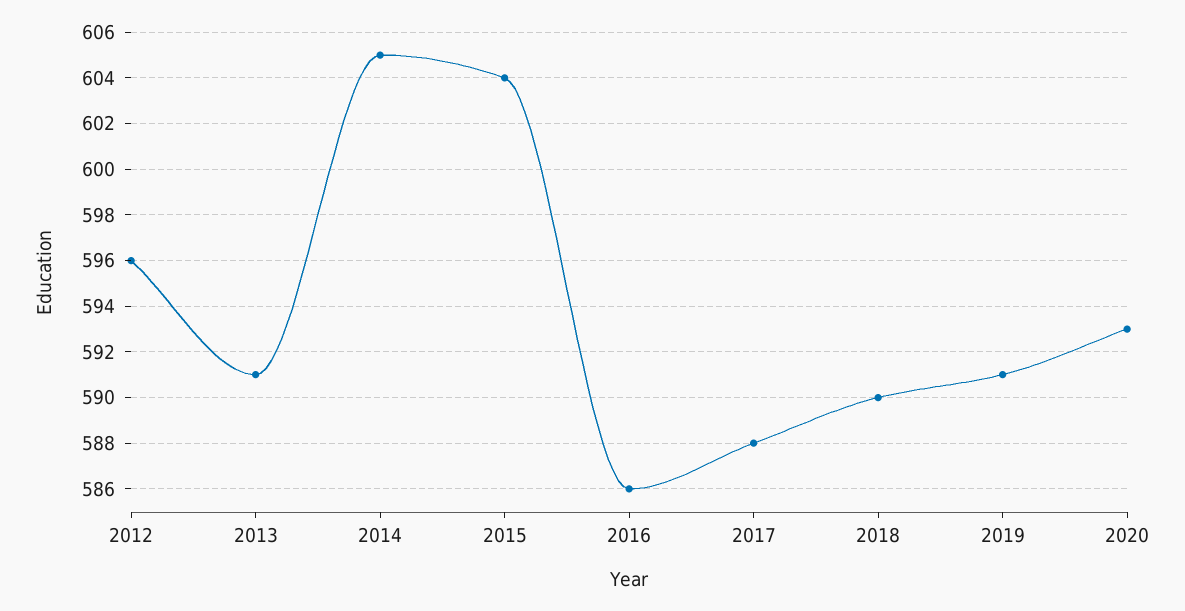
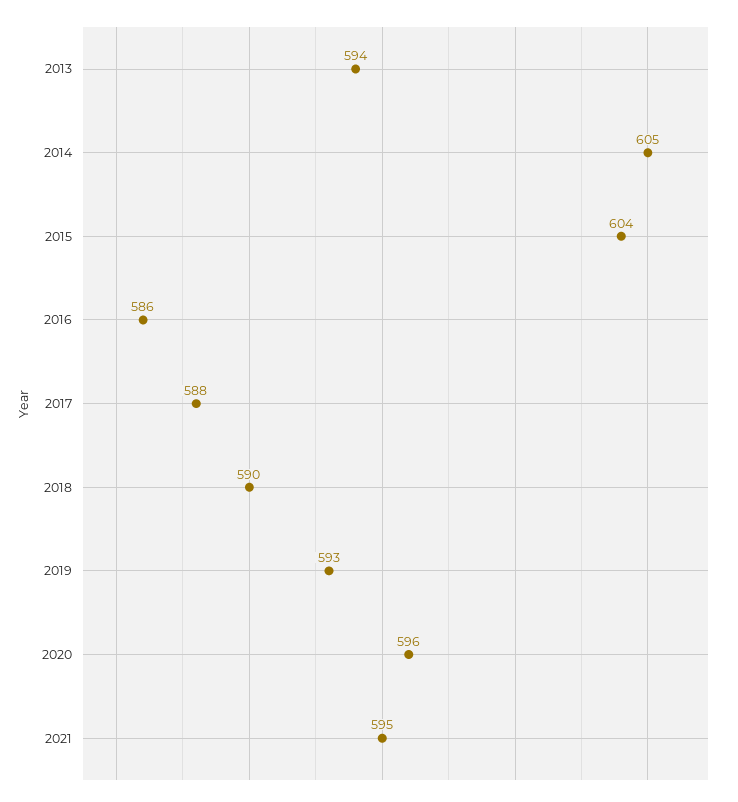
2012: 596 -> none
2013: 591 -> 594
2019: 591 -> 593
2020: 593 -> 596
2021: none -> 595

